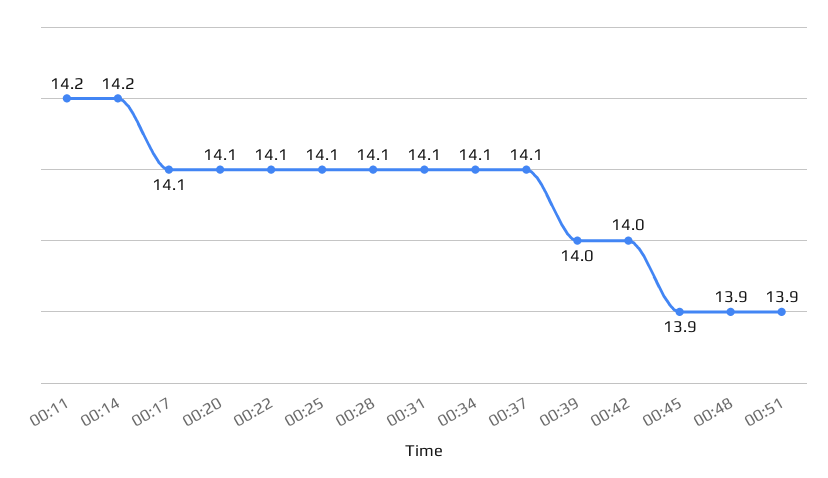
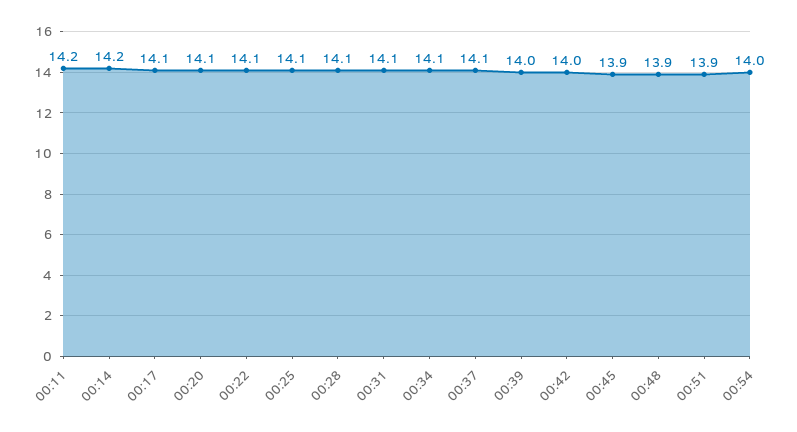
00:54: none -> 14

